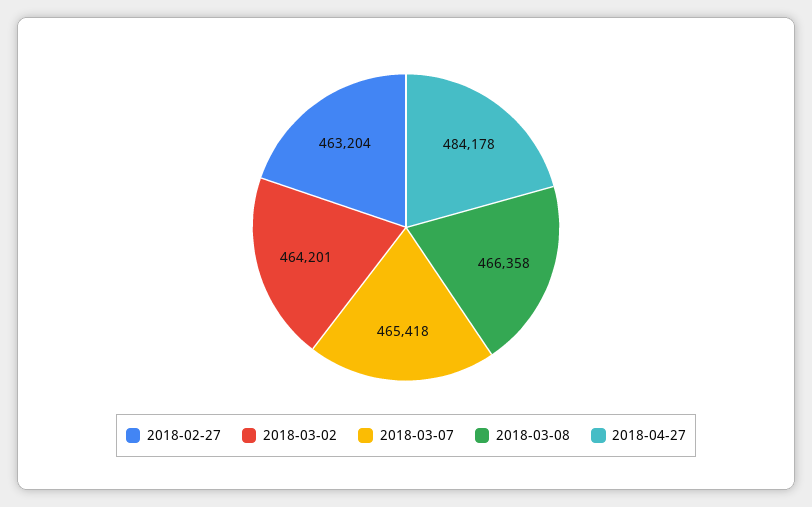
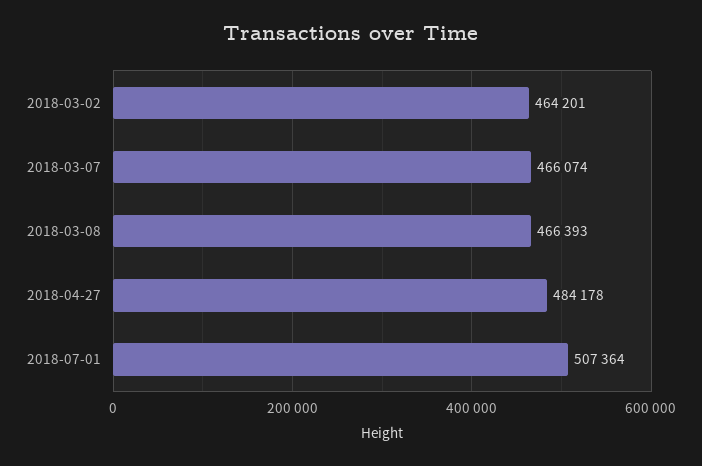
2018-02-27: 463204 -> none
2018-03-07: 465418 -> 466074
2018-03-08: 466358 -> 466393
2018-07-01: none -> 507364

